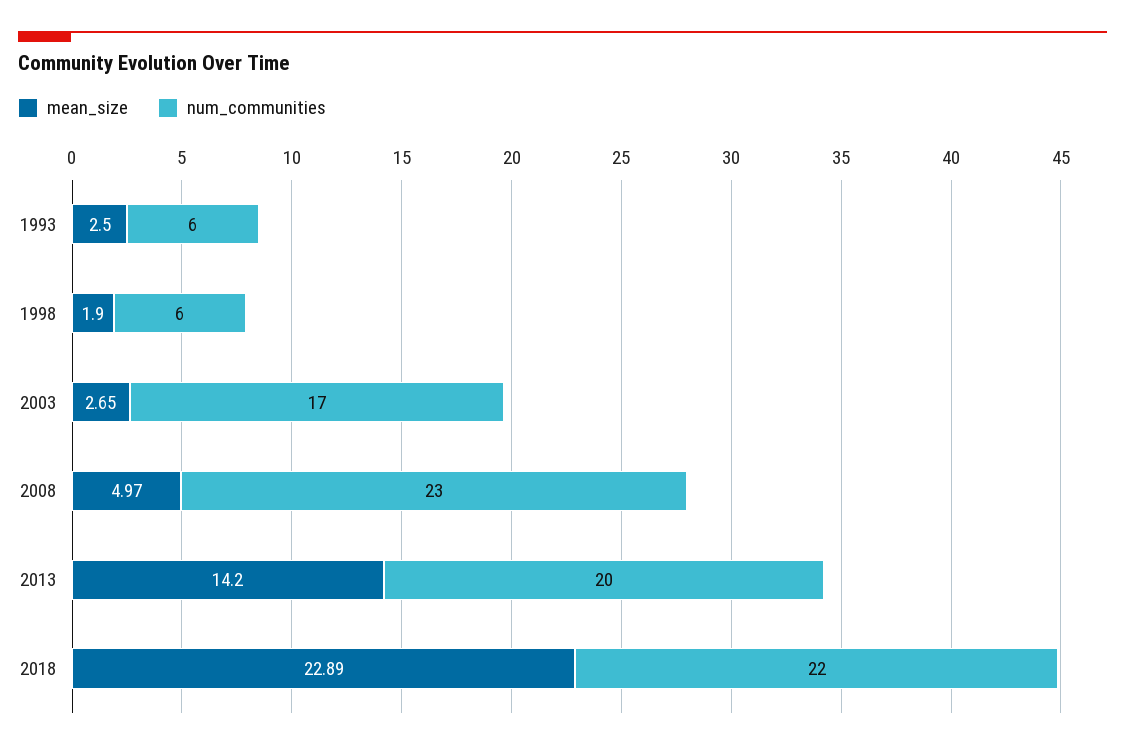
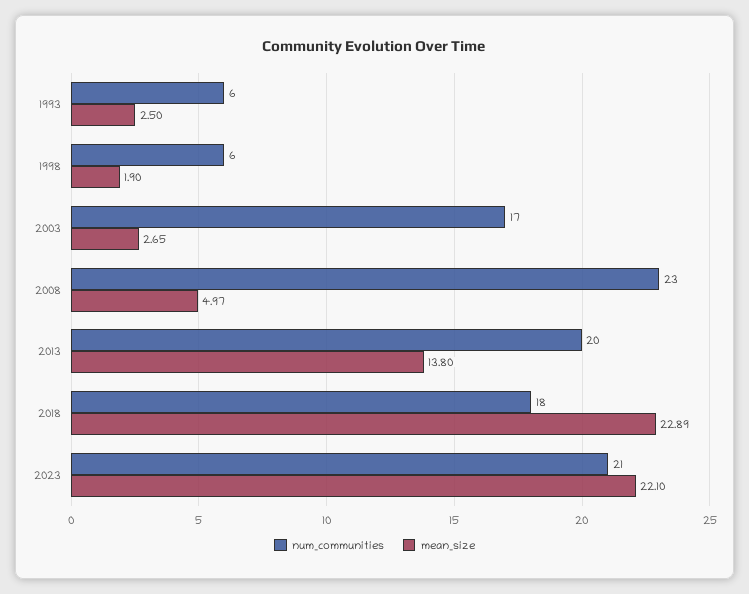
mean_size, 2013: 14.2 -> 13.8
num_communities, 2018: 22 -> 18
num_communities, 2023: none -> 21
mean_size, 2023: none -> 22.1

